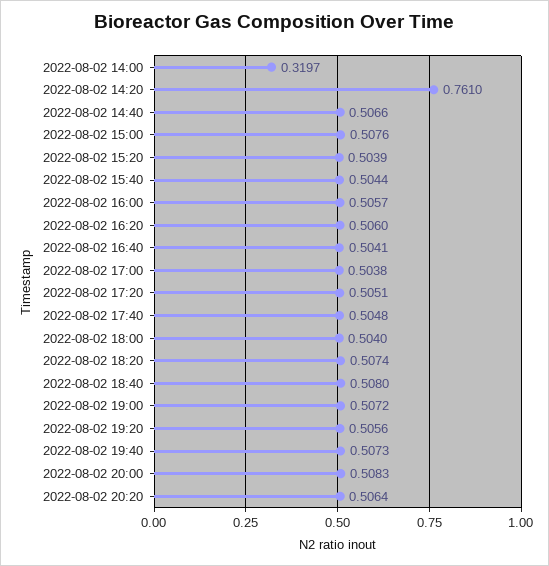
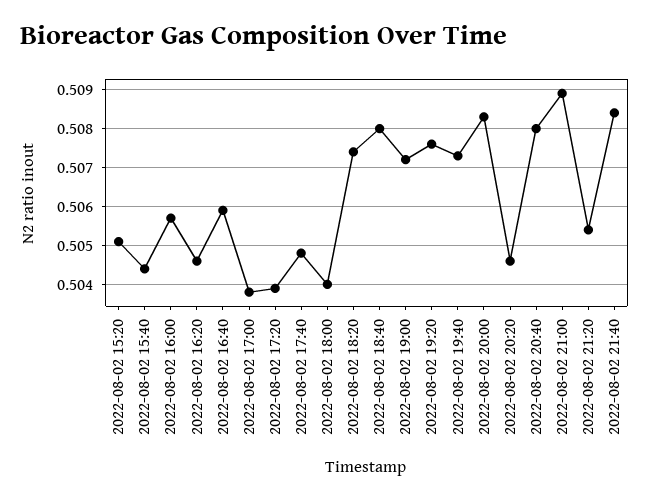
2022-08-02 14:00: 0.3197 -> none
2022-08-02 14:20: 0.761 -> none
2022-08-02 14:40: 0.5066 -> none
2022-08-02 15:00: 0.5076 -> none
2022-08-02 15:20: 0.5039 -> 0.505
2022-08-02 16:20: 0.506 -> 0.5045
2022-08-02 16:40: 0.5041 -> 0.506
2022-08-02 17:20: 0.5051 -> 0.504
2022-08-02 19:20: 0.5056 -> 0.5075
2022-08-02 20:20: 0.5064 -> 0.5045
2022-08-02 20:40: none -> 0.508
2022-08-02 21:00: none -> 0.509
2022-08-02 21:20: none -> 0.5055
2022-08-02 21:40: none -> 0.5085

